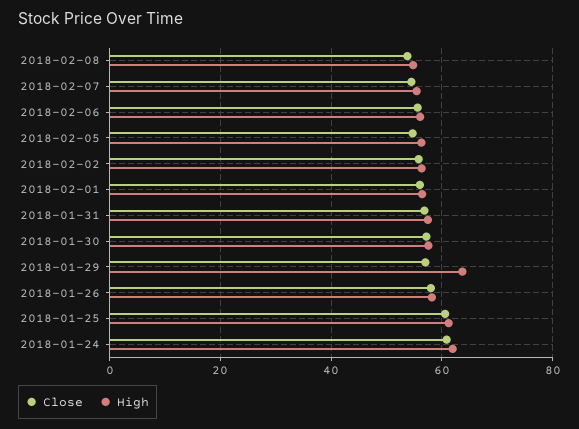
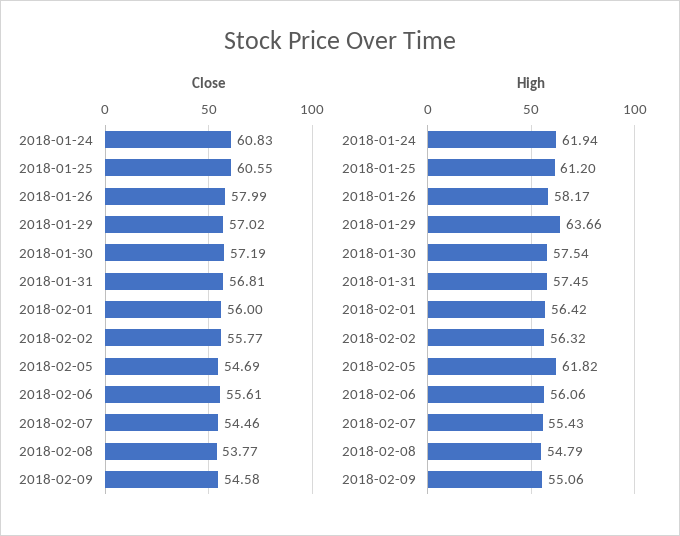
High, 2018-02-05: 56 -> 61.82
Close, 2018-02-09: none -> 54.58
High, 2018-02-09: none -> 55.06

